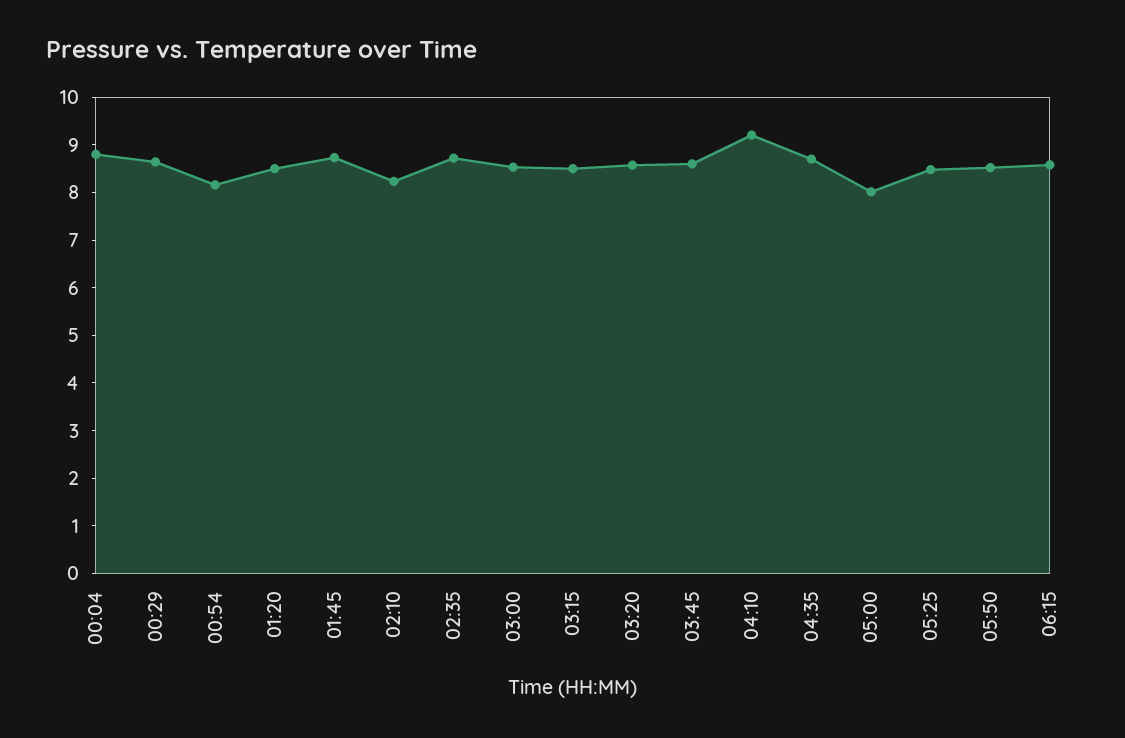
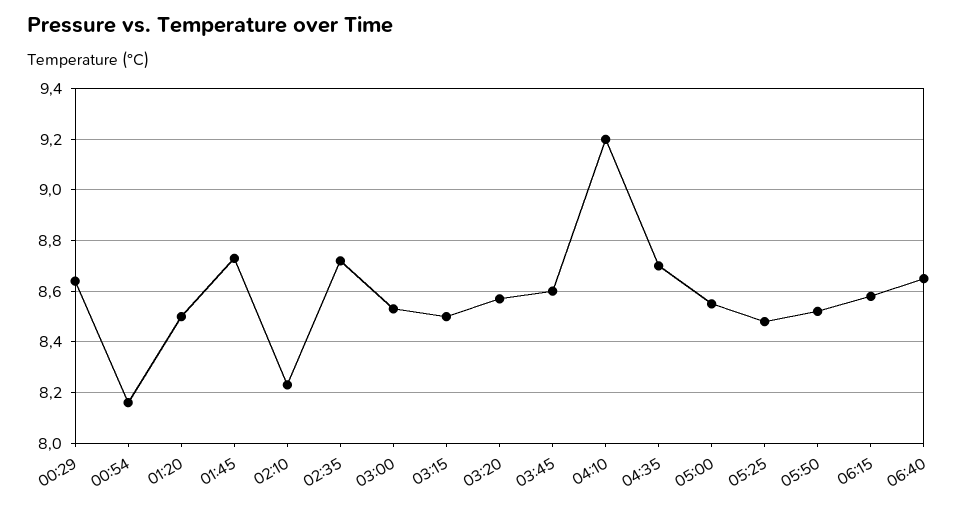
00:04: 8.8 -> none
05:00: 8 -> 8.55
06:40: none -> 8.65

